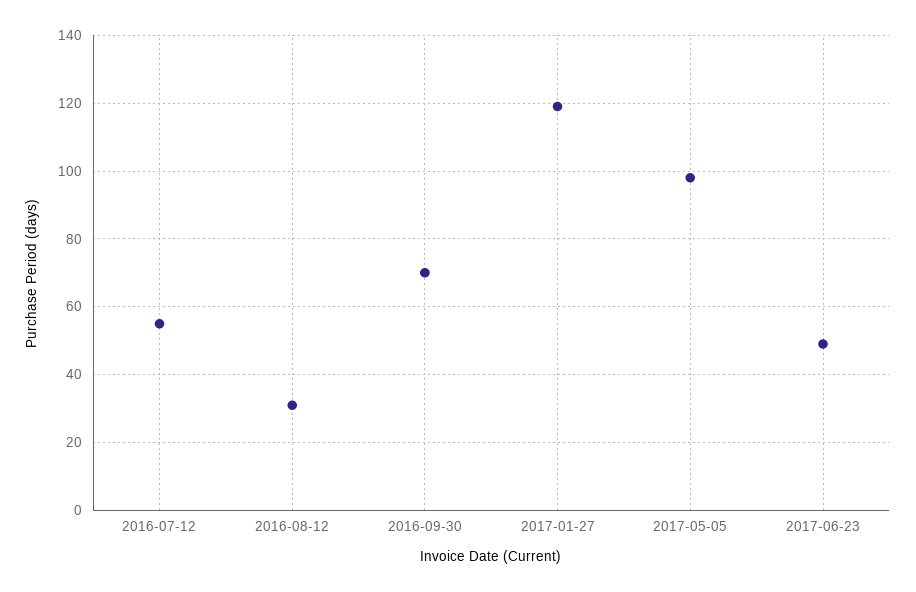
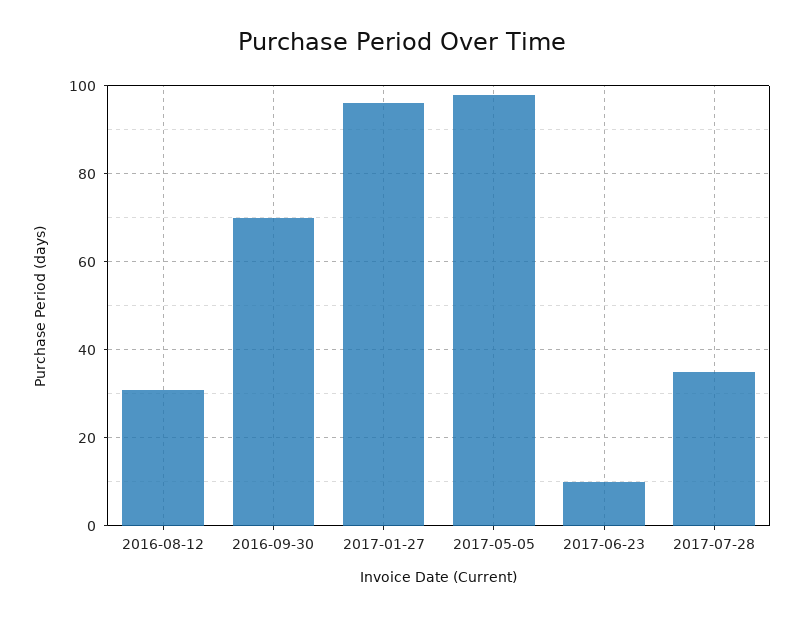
2016-07-12: 55 -> none
2017-01-27: 120 -> 95
2017-06-23: 50 -> 10
2017-07-28: none -> 35

